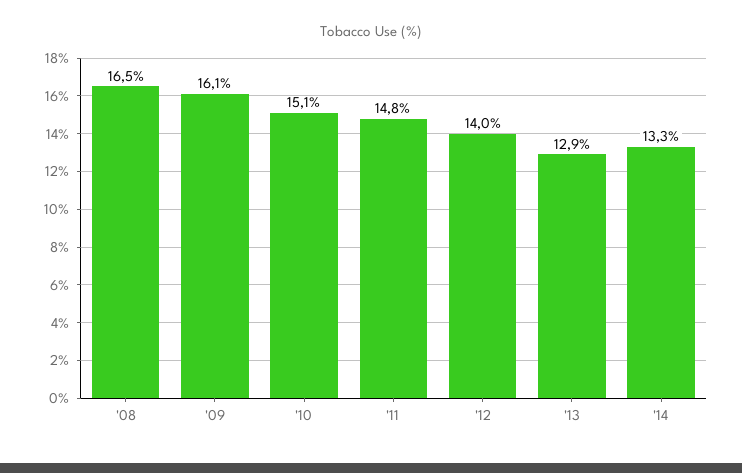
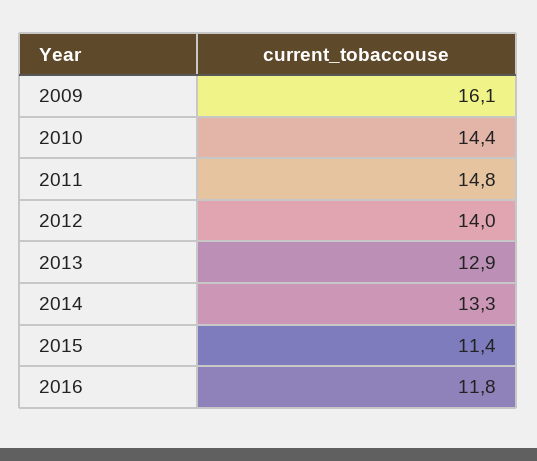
'08: 16.5 -> none
'10: 15.1 -> 14.4
2015: none -> 11.4
2016: none -> 11.8

